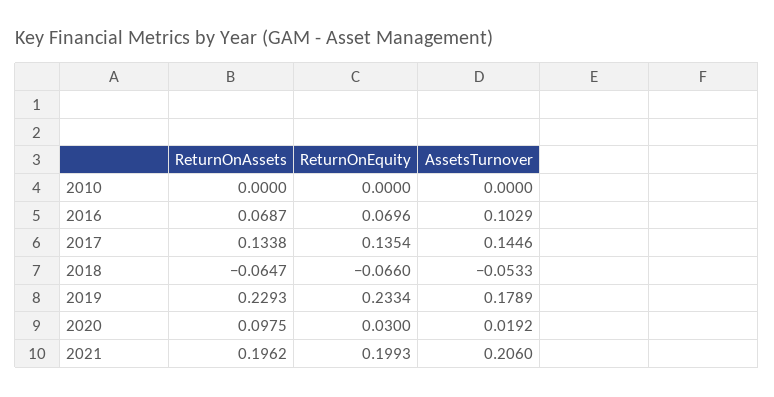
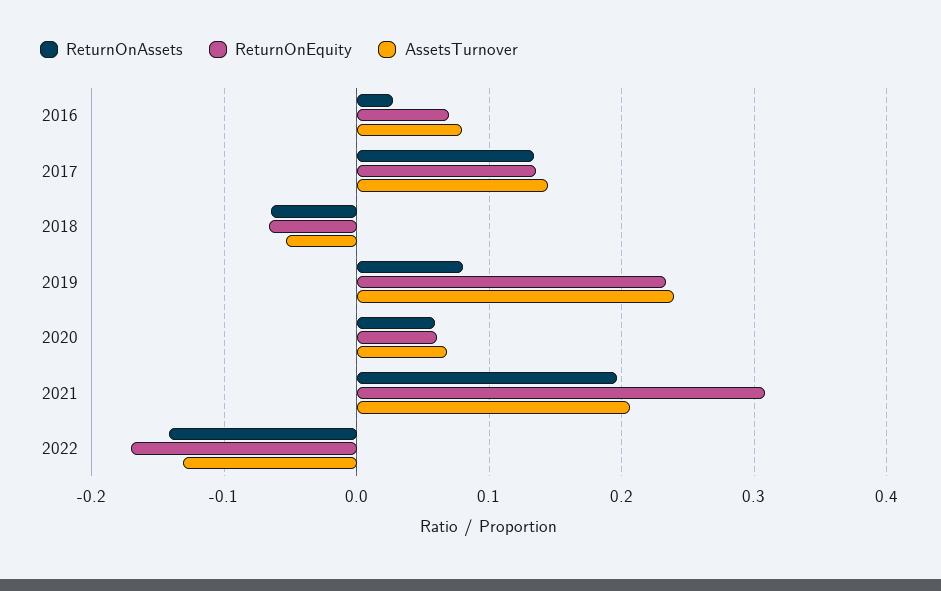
ReturnOnAssets, 2010: 0 -> none
ReturnOnEquity, 2010: 0 -> none
AssetsTurnover, 2010: 0 -> none
ReturnOnAssets, 2016: 0.0687 -> 0.03
AssetsTurnover, 2016: 0.1029 -> 0.08
ReturnOnAssets, 2019: 0.2293 -> 0.08
AssetsTurnover, 2019: 0.1789 -> 0.24
ReturnOnAssets, 2020: 0.0975 -> 0.06
ReturnOnEquity, 2020: 0.03 -> 0.06
AssetsTurnover, 2020: 0.0192 -> 0.07
ReturnOnEquity, 2021: 0.1993 -> 0.31
ReturnOnAssets, 2022: none -> -0.14
ReturnOnEquity, 2022: none -> -0.17
AssetsTurnover, 2022: none -> -0.13

